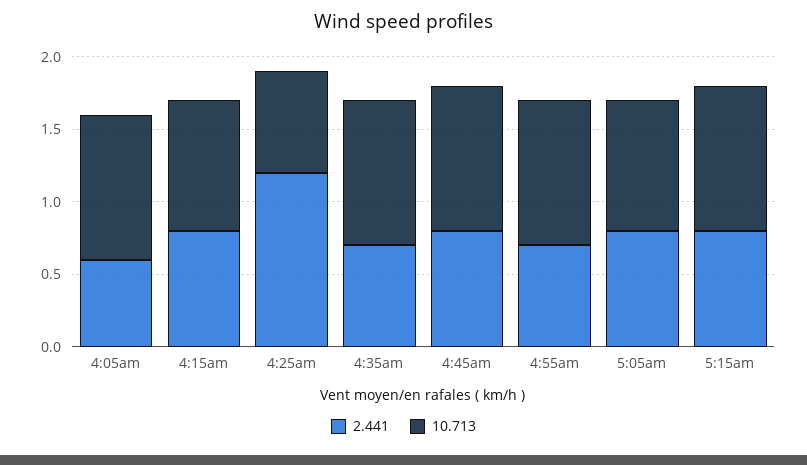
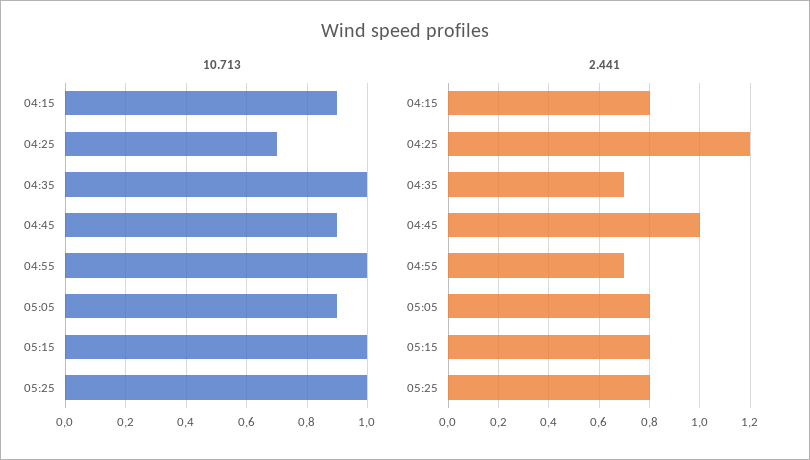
2.441, 4:05am: 0.6 -> none
10.713, 4:05am: 1 -> none
2.441, 4:45am: 0.8 -> 1
10.713, 4:45am: 1 -> 0.9
10.713, 05:25: none -> 1
2.441, 05:25: none -> 0.8

